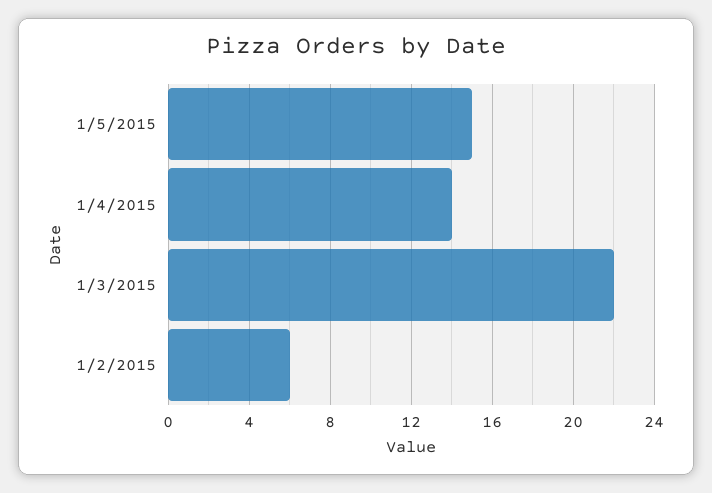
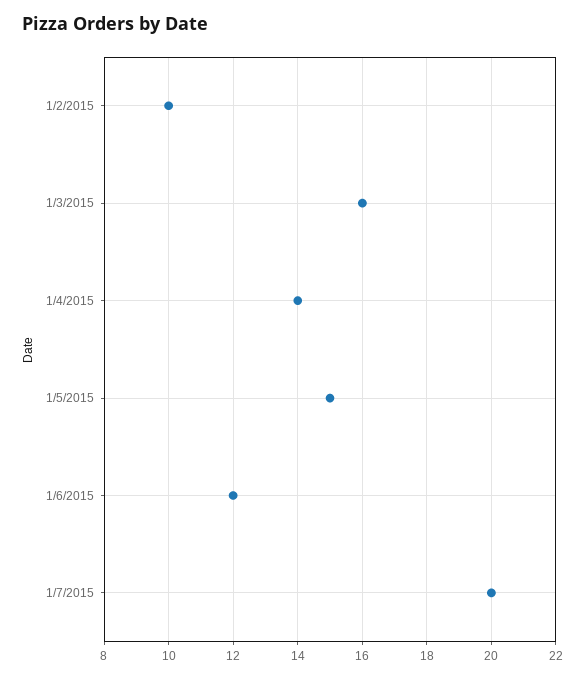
1/3/2015: 22 -> 16
1/2/2015: 6 -> 10
1/6/2015: none -> 12
1/7/2015: none -> 20

